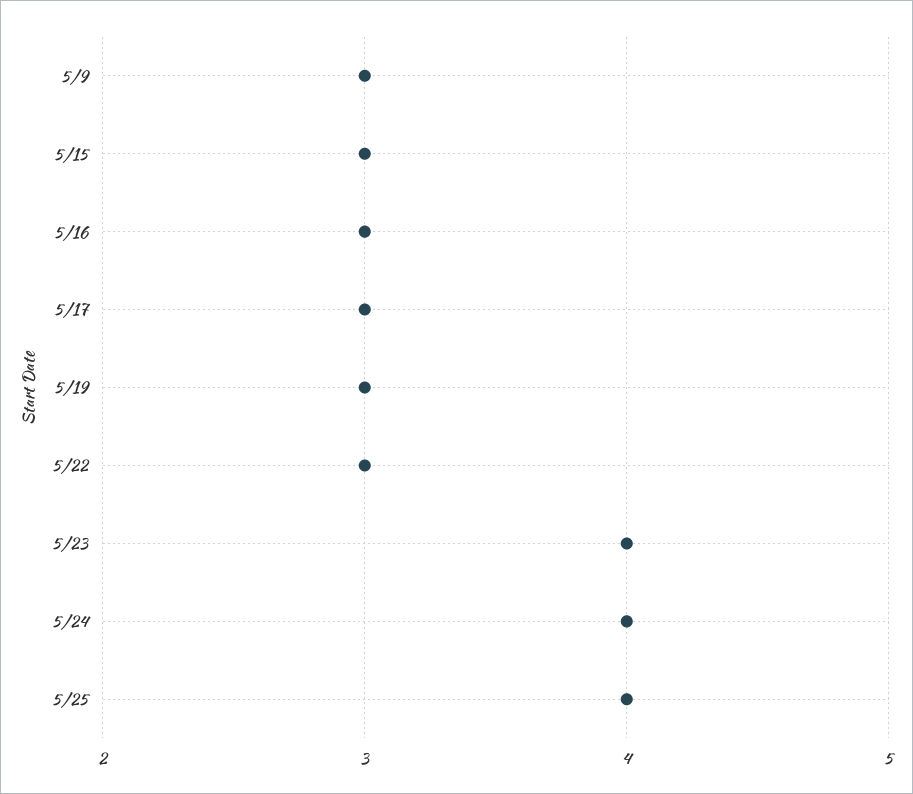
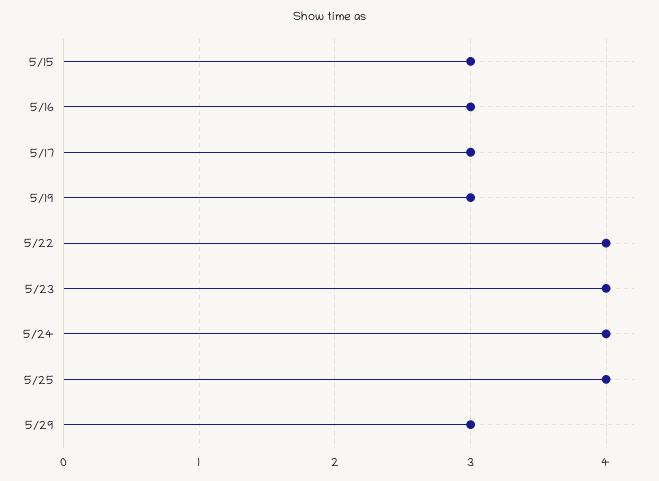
5/9: 3 -> none
5/22: 3 -> 4
5/29: none -> 3

